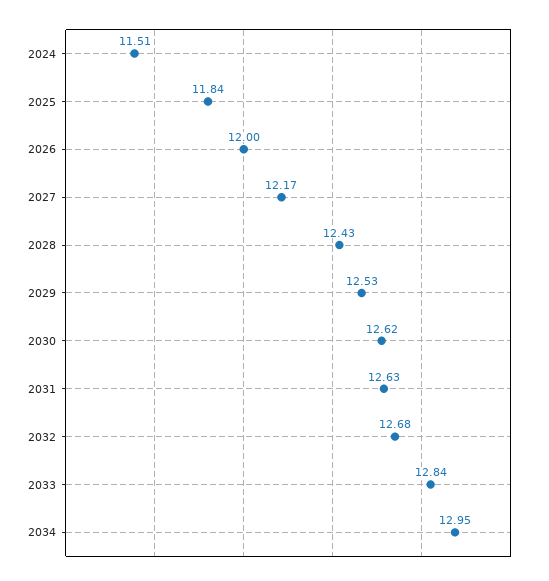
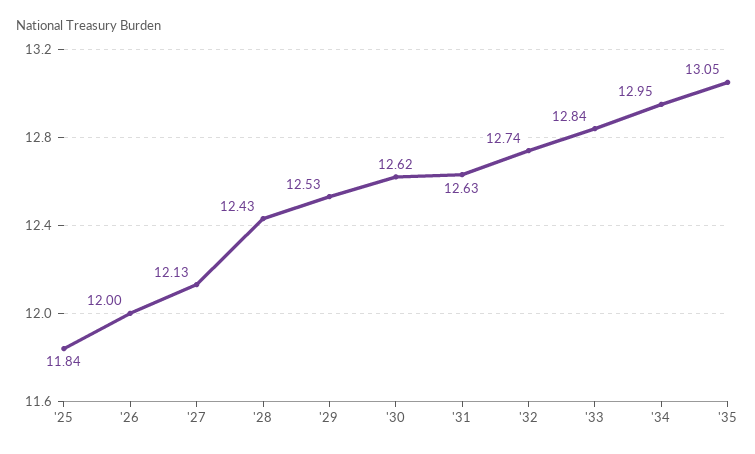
2024: 11.51 -> none
2027: 12.17 -> 12.13
2032: 12.68 -> 12.74
'35: none -> 13.05

